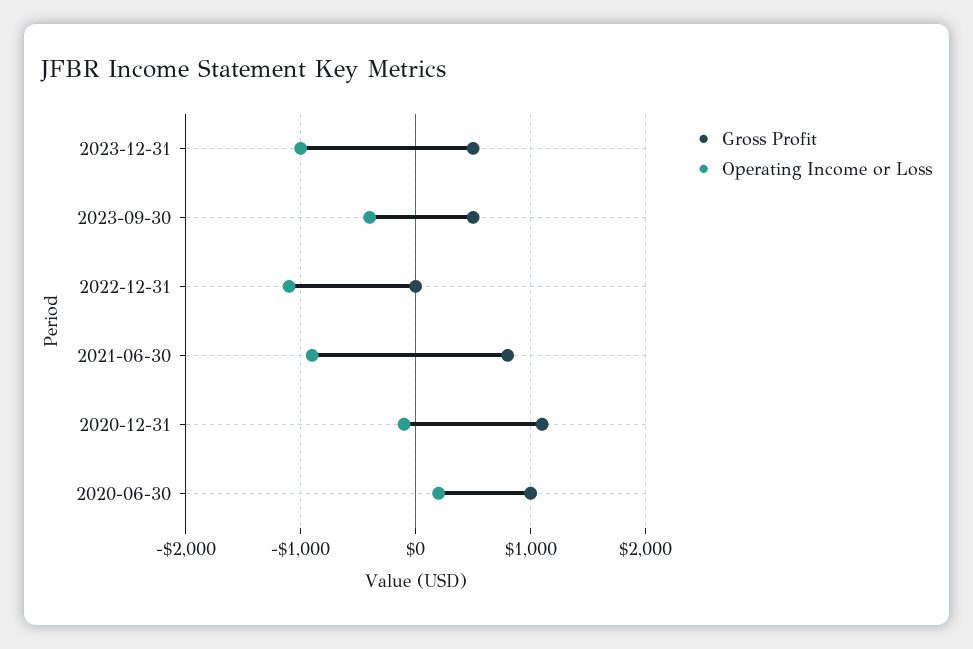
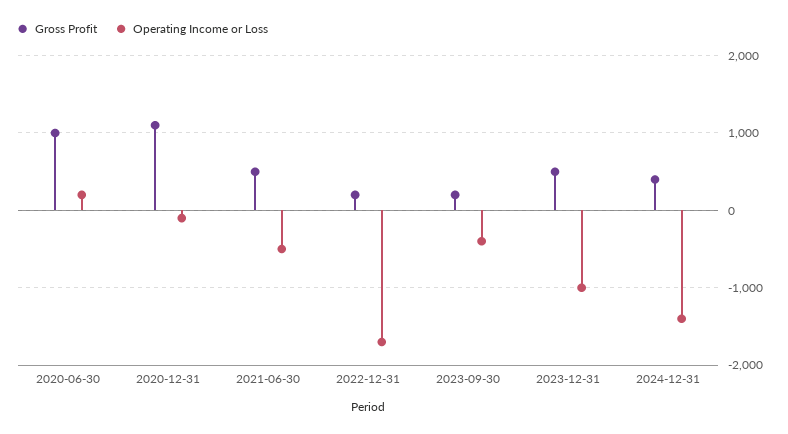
Gross Profit, 2023-09-30: 500 -> 200
Gross Profit, 2022-12-31: 0 -> 200
Operating Income or Loss, 2022-12-31: -1100 -> -1700
Gross Profit, 2021-06-30: 800 -> 500
Operating Income or Loss, 2021-06-30: -900 -> -500
Gross Profit, 2024-12-31: none -> 400
Operating Income or Loss, 2024-12-31: none -> -1400

